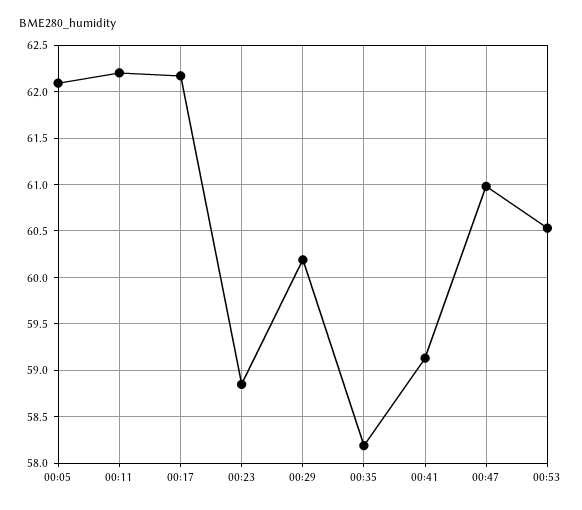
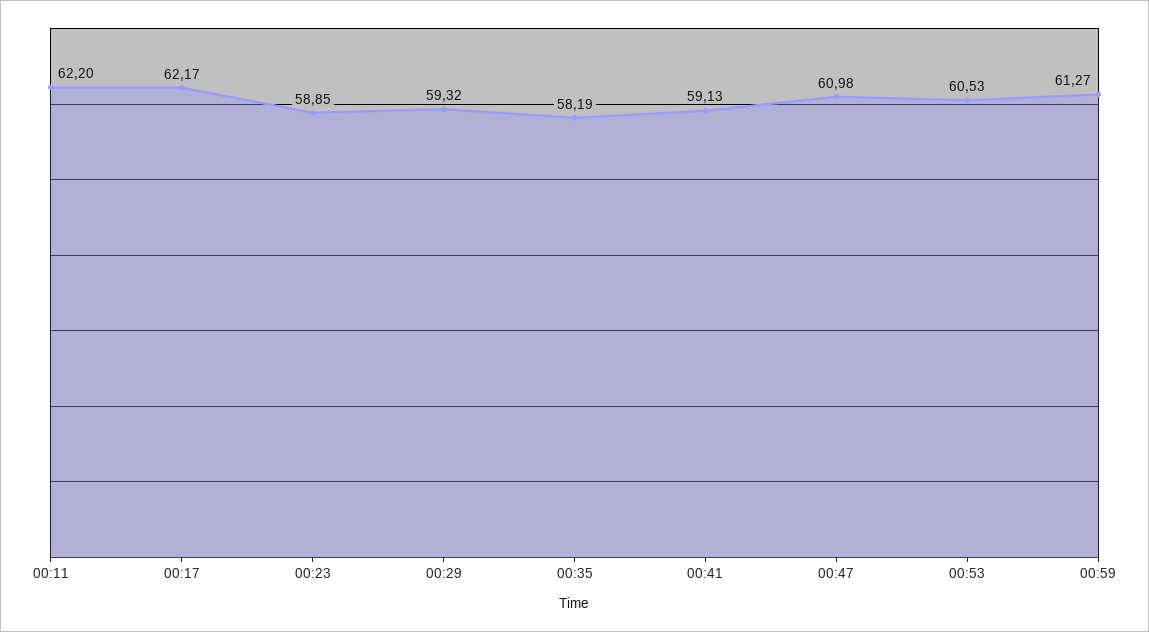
00:05: 62.1 -> none
00:29: 60.2 -> 59.32
00:59: none -> 61.27

